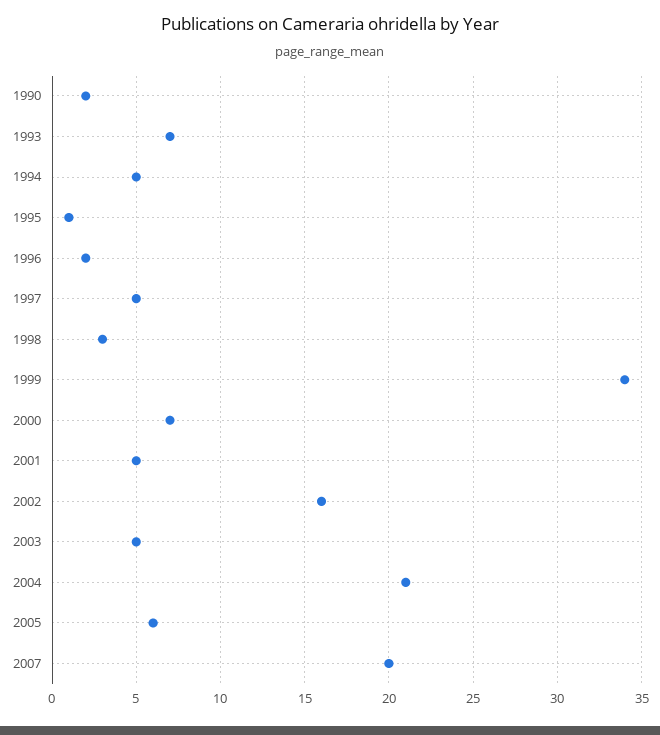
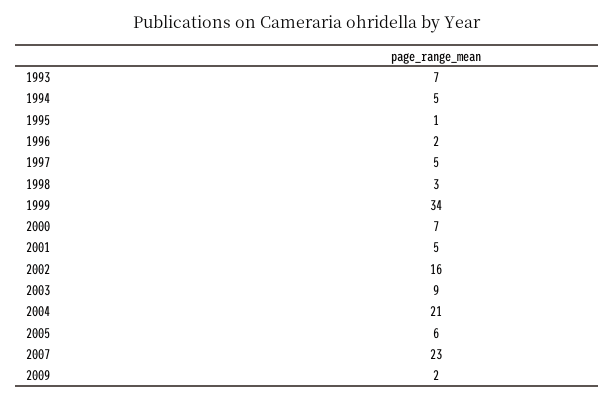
1990: 2 -> none
2003: 5 -> 9
2007: 20 -> 23
2009: none -> 2

